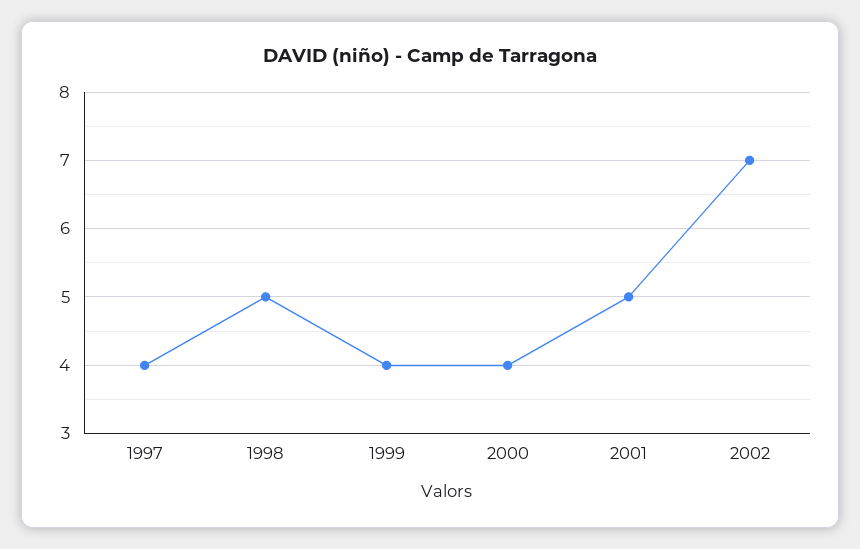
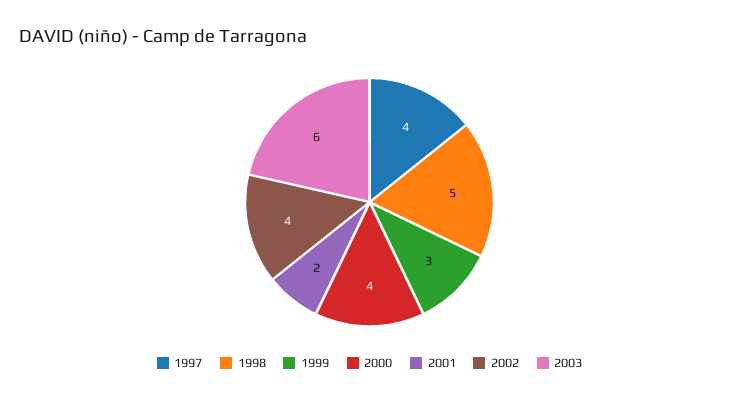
1999: 4 -> 3
2001: 5 -> 2
2002: 7 -> 4
2003: none -> 6

